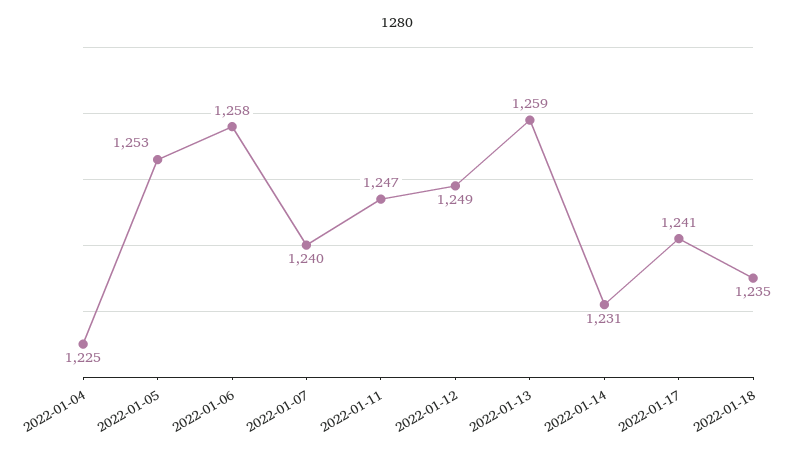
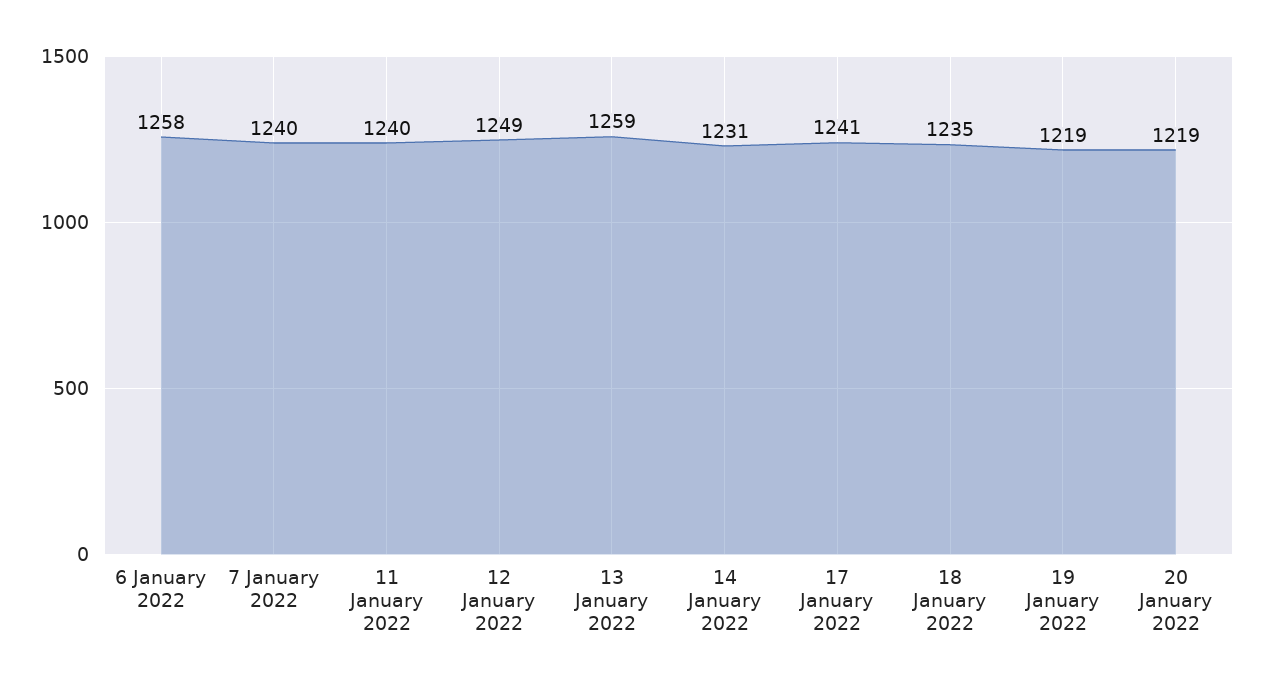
2022-01-04: 1225 -> none
2022-01-05: 1253 -> none
2022-01-11: 1247 -> 1240
19 January 2022: none -> 1219
20 January 2022: none -> 1219

